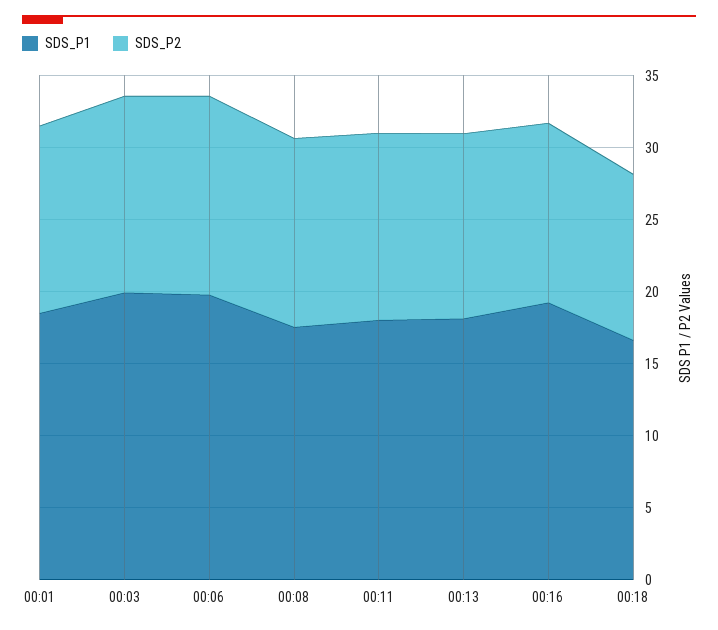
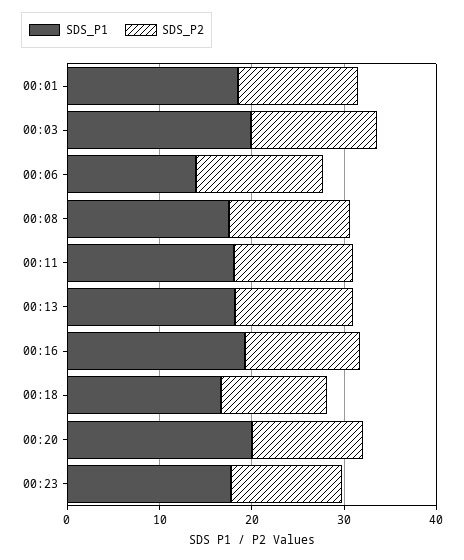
SDS_P1, 00:06: 20 -> 14
SDS_P1, 00:20: none -> 20
SDS_P2, 00:20: none -> 12
SDS_P1, 00:23: none -> 18
SDS_P2, 00:23: none -> 12

